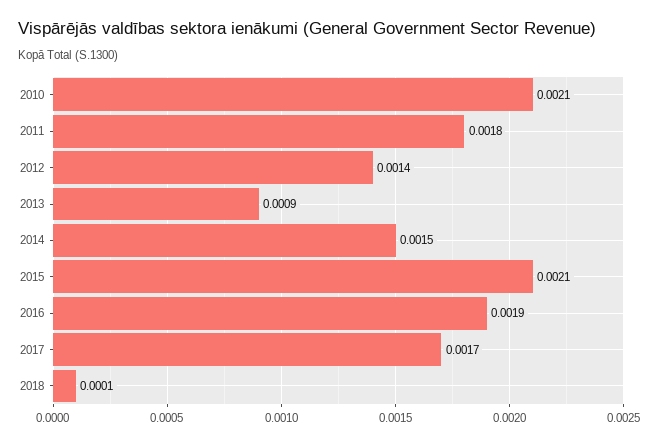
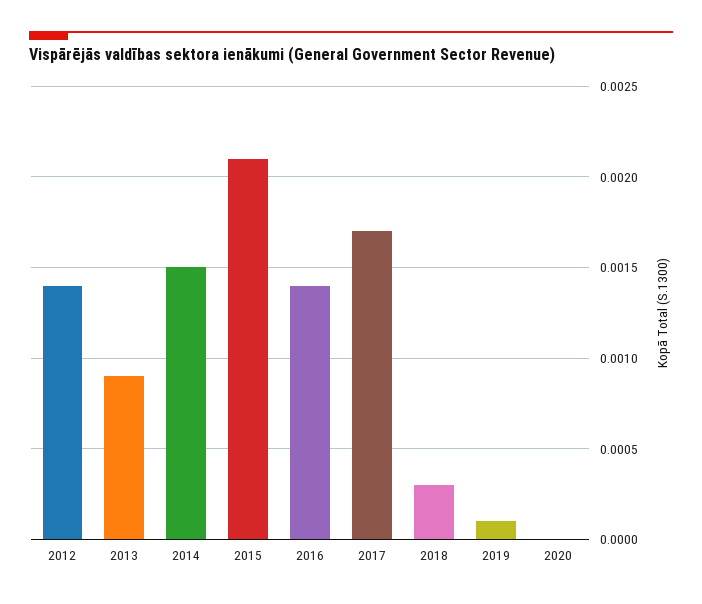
2010: 0.0021 -> none
2011: 0.0018 -> none
2016: 0.0019 -> 0.0014
2018: 0.0001 -> 0.0003
2019: none -> 0.0001
2020: none -> 0

